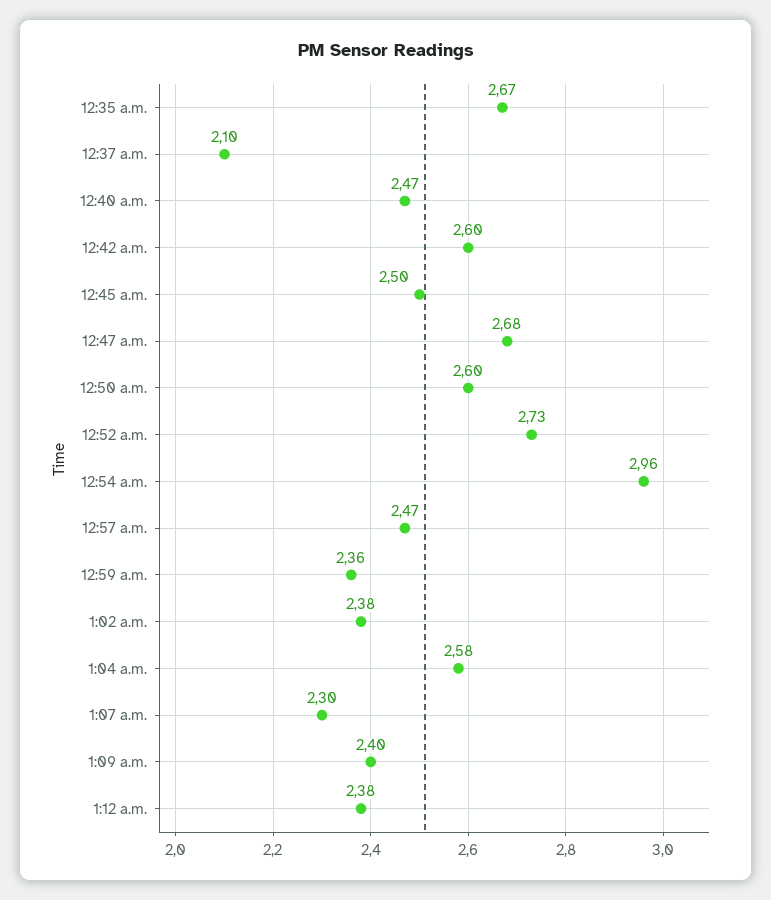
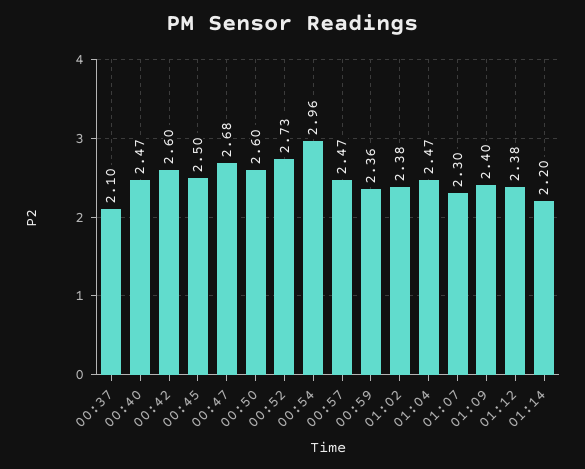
12:35 a.m.: 2.67 -> none
1:04 a.m.: 2.58 -> 2.47
01:14: none -> 2.2

